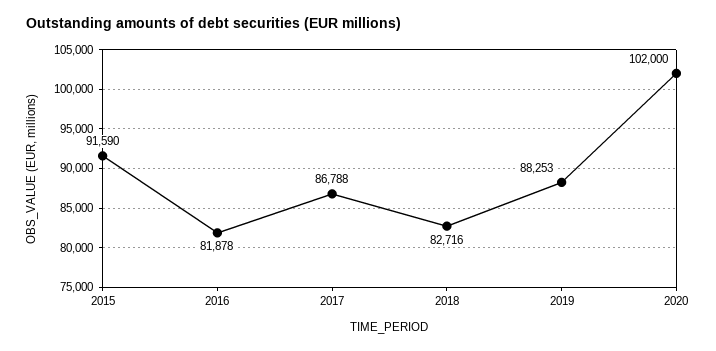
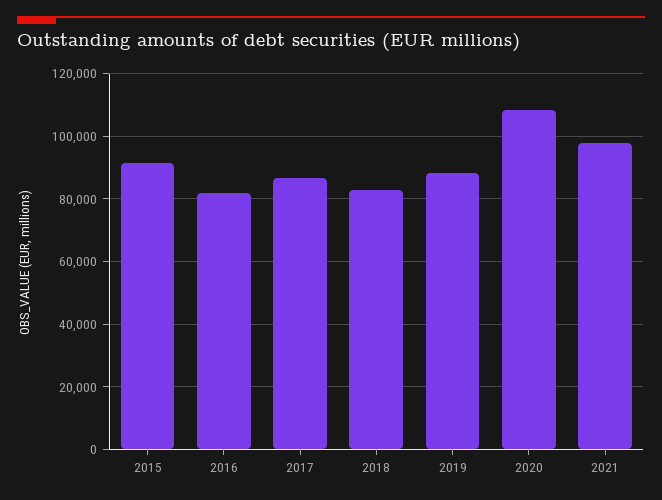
2020: 102000 -> 108000
2021: none -> 98000

